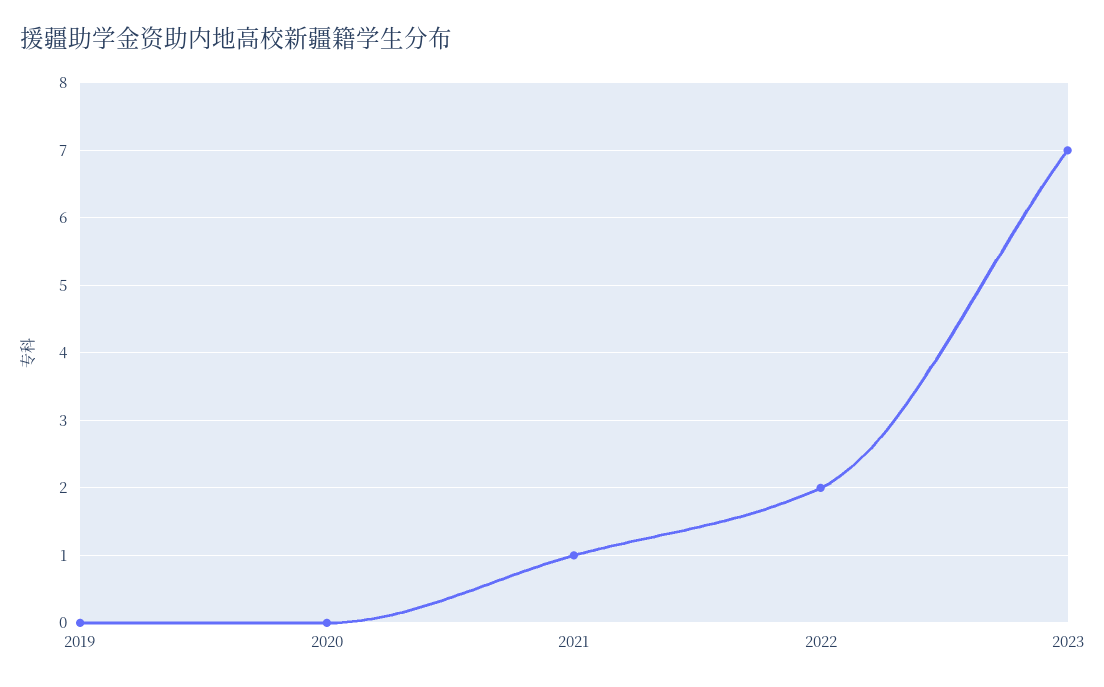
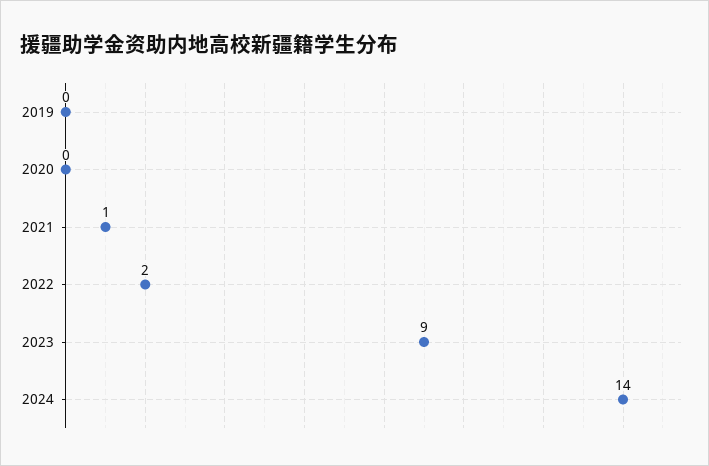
2023: 7 -> 9
2024: none -> 14

